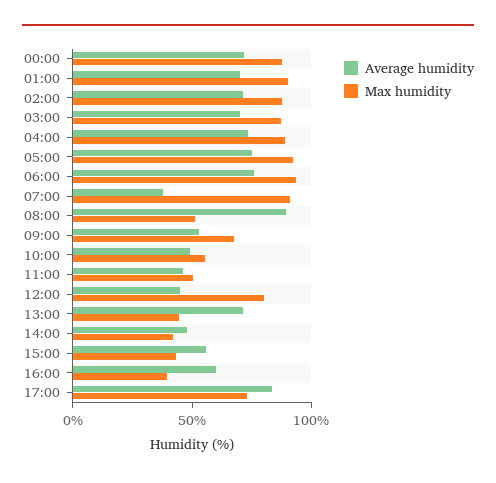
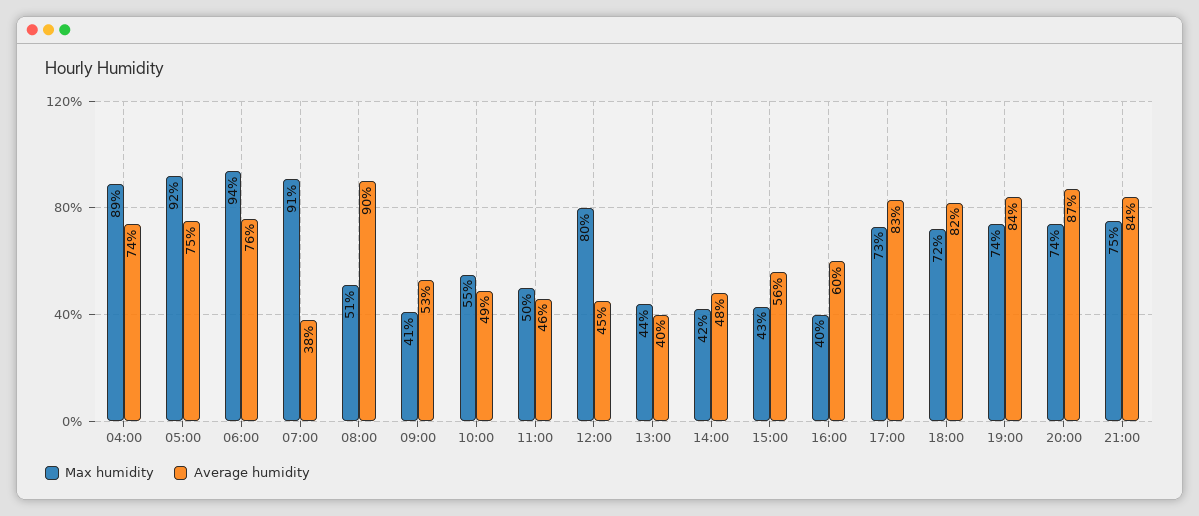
Average humidity, 00:00: 70 -> none
Max humidity, 00:00: 90 -> none
Average humidity, 01:00: 70 -> none
Max humidity, 01:00: 90 -> none
Average humidity, 02:00: 70 -> none
Max humidity, 02:00: 90 -> none
Average humidity, 03:00: 70 -> none
Max humidity, 03:00: 90 -> none
Max humidity, 09:00: 70 -> 41
Average humidity, 13:00: 70 -> 40
Max humidity, 18:00: none -> 72
Average humidity, 18:00: none -> 82
Max humidity, 19:00: none -> 74
Average humidity, 19:00: none -> 84
Max humidity, 20:00: none -> 74
Average humidity, 20:00: none -> 87
Max humidity, 21:00: none -> 75
Average humidity, 21:00: none -> 84

